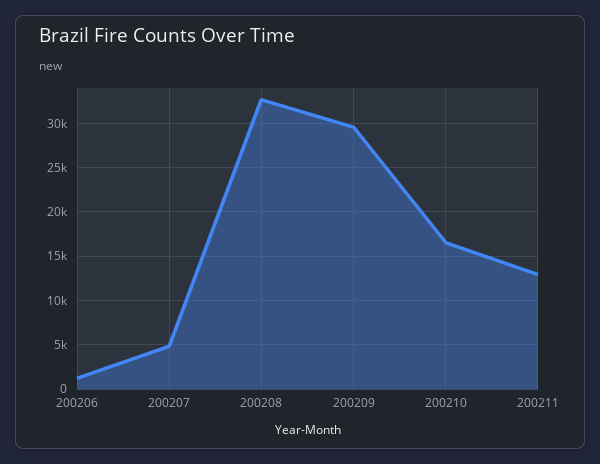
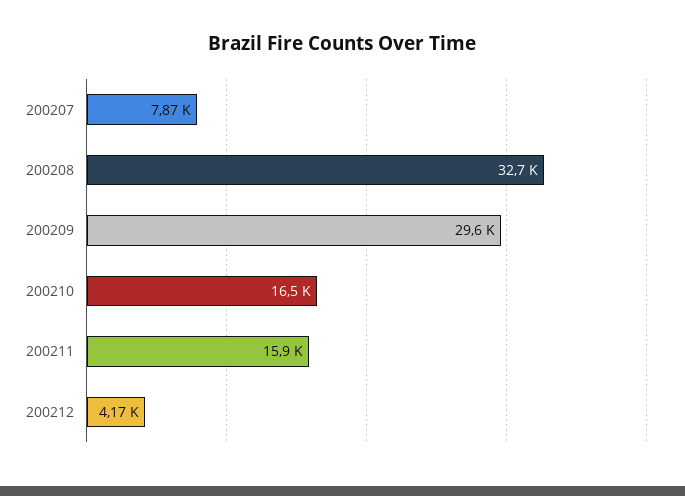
200206: 1000 -> none
200207: 5000 -> 7870
200211: 13000 -> 15900
200212: none -> 4170

